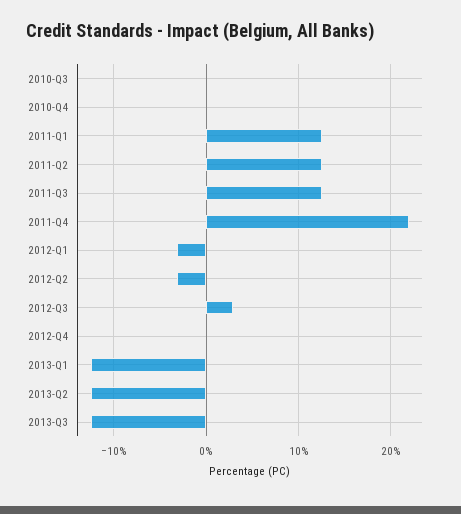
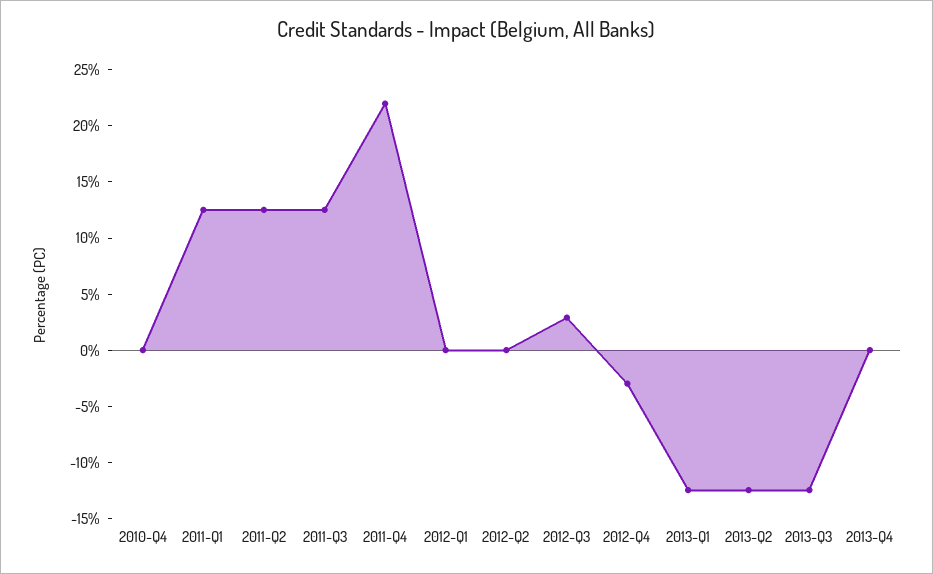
2010-Q3: 0 -> none
2012-Q1: -3 -> 0
2012-Q2: -3 -> 0
2012-Q4: 0 -> -3
2013-Q4: none -> 0

